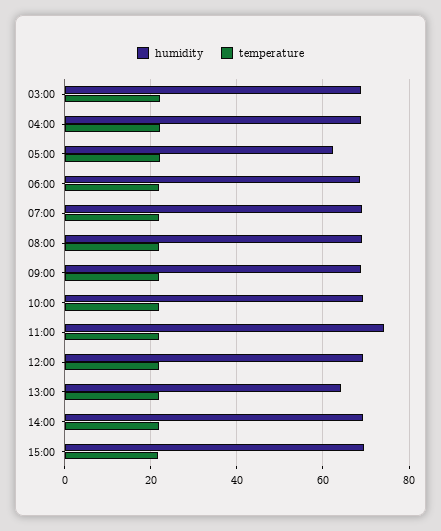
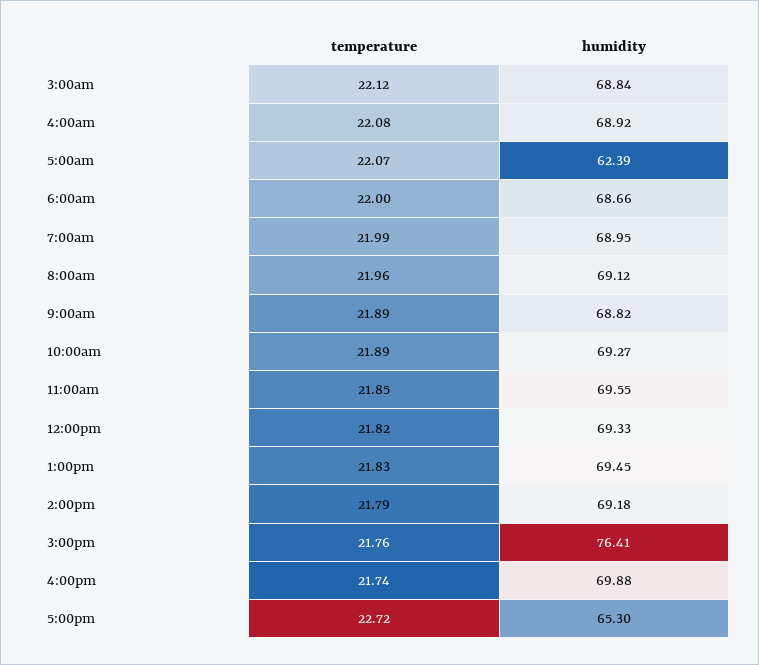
humidity, 11:00: 74 -> 69.55
humidity, 13:00: 64 -> 69.45
humidity, 15:00: 70 -> 76.41
temperature, 4:00pm: none -> 21.74
humidity, 4:00pm: none -> 69.88
temperature, 5:00pm: none -> 22.72
humidity, 5:00pm: none -> 65.3

